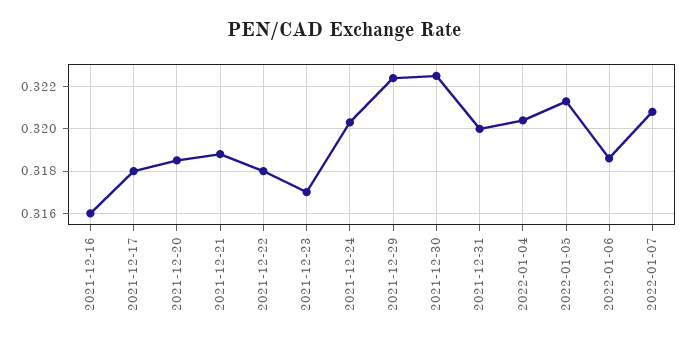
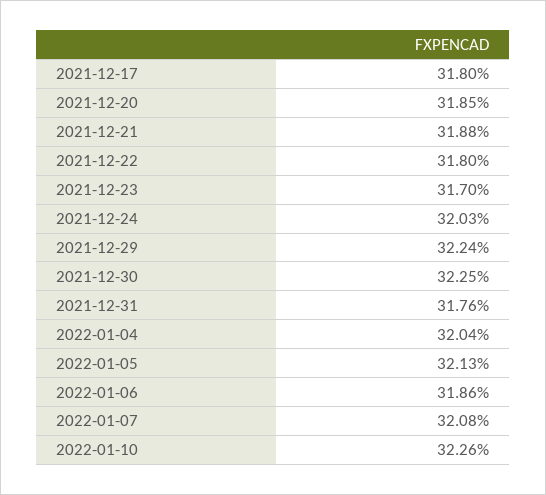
2021-12-16: 0.316 -> none
2021-12-31: 0.32 -> 0.3176
2022-01-10: none -> 0.3226

